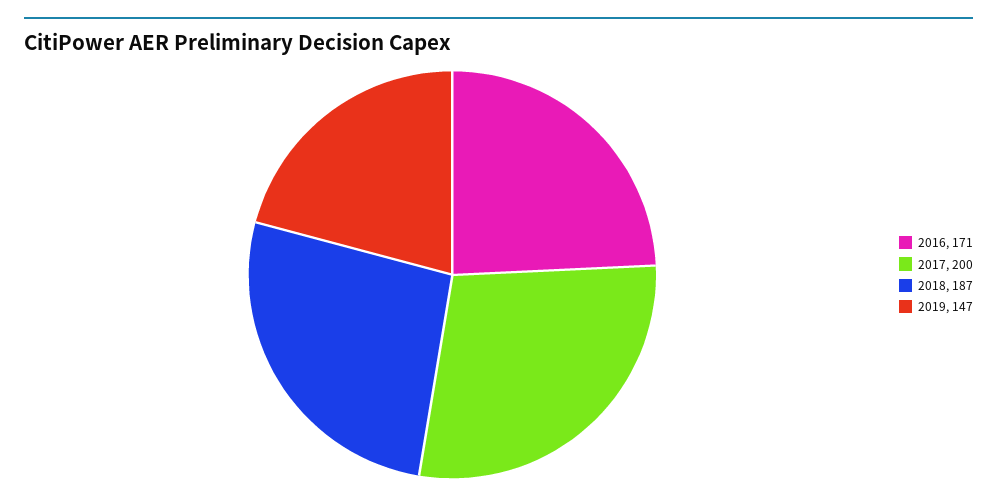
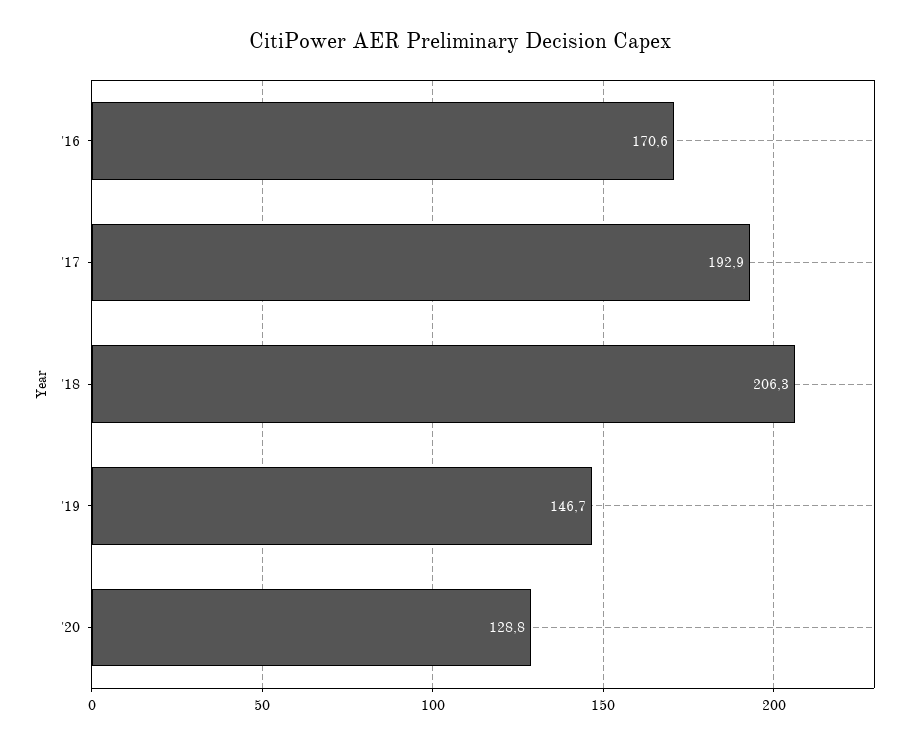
2017: 200 -> 192.9
2018: 187 -> 206.3
'20: none -> 128.8

